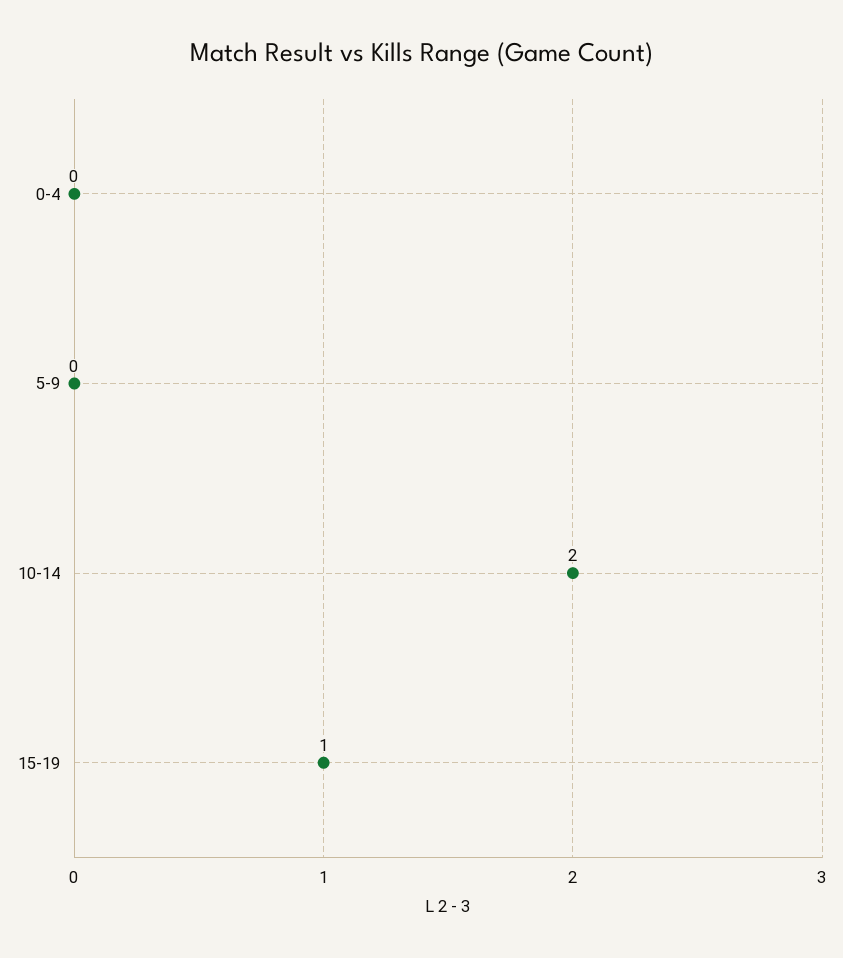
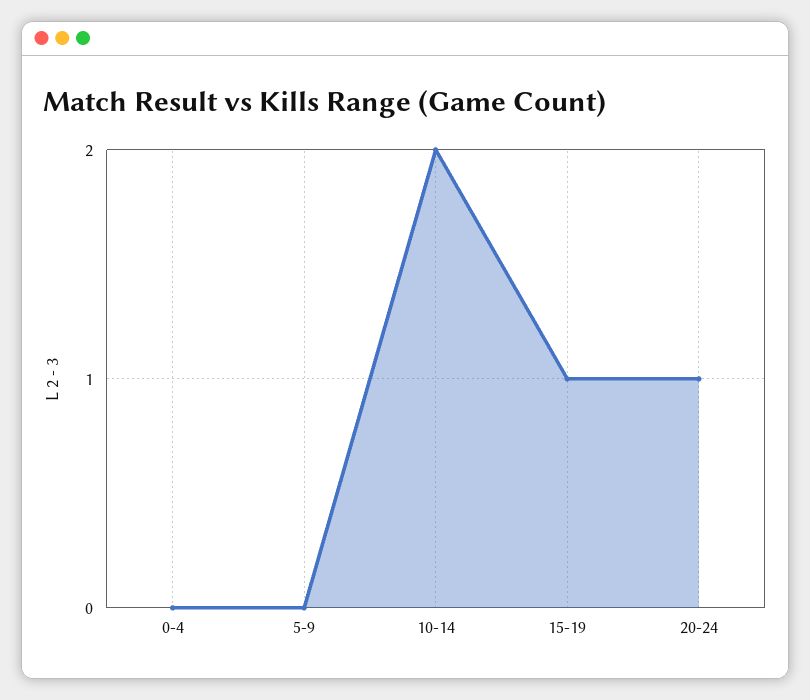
20-24: none -> 1

